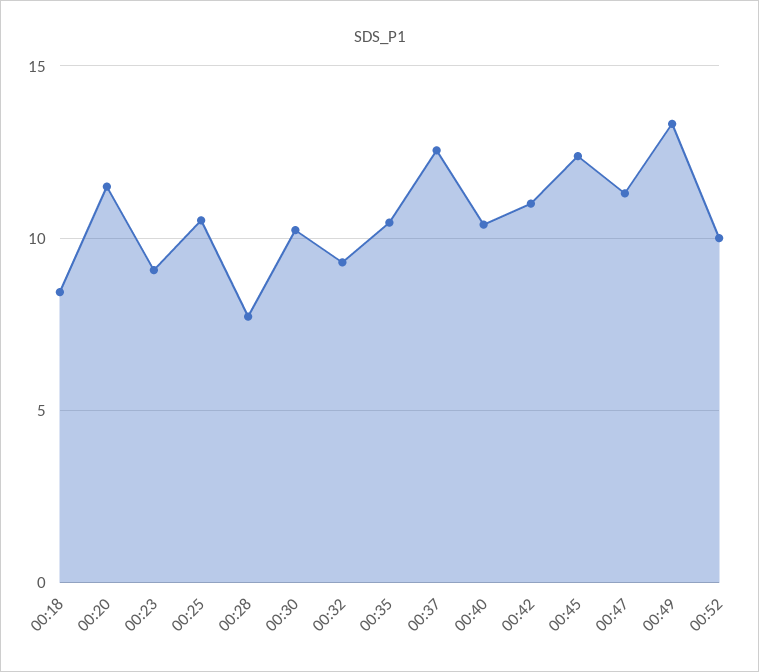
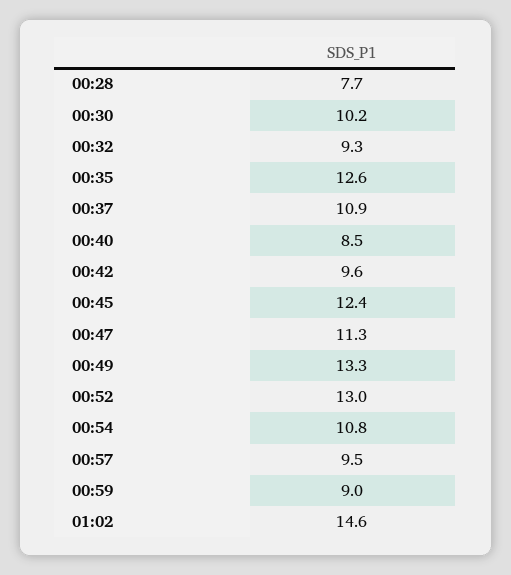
00:18: 8.5 -> none
00:20: 11.5 -> none
00:23: 9 -> none
00:25: 10.5 -> none
00:35: 10.5 -> 12.6
00:37: 12.5 -> 10.9
00:40: 10.5 -> 8.5
00:42: 11 -> 9.6
00:52: 10 -> 13
00:54: none -> 10.8
00:57: none -> 9.5
00:59: none -> 9
01:02: none -> 14.6

